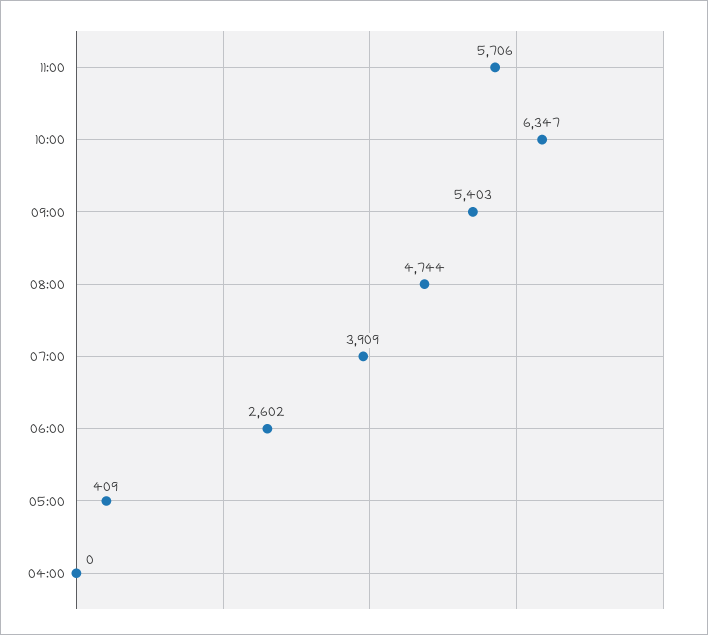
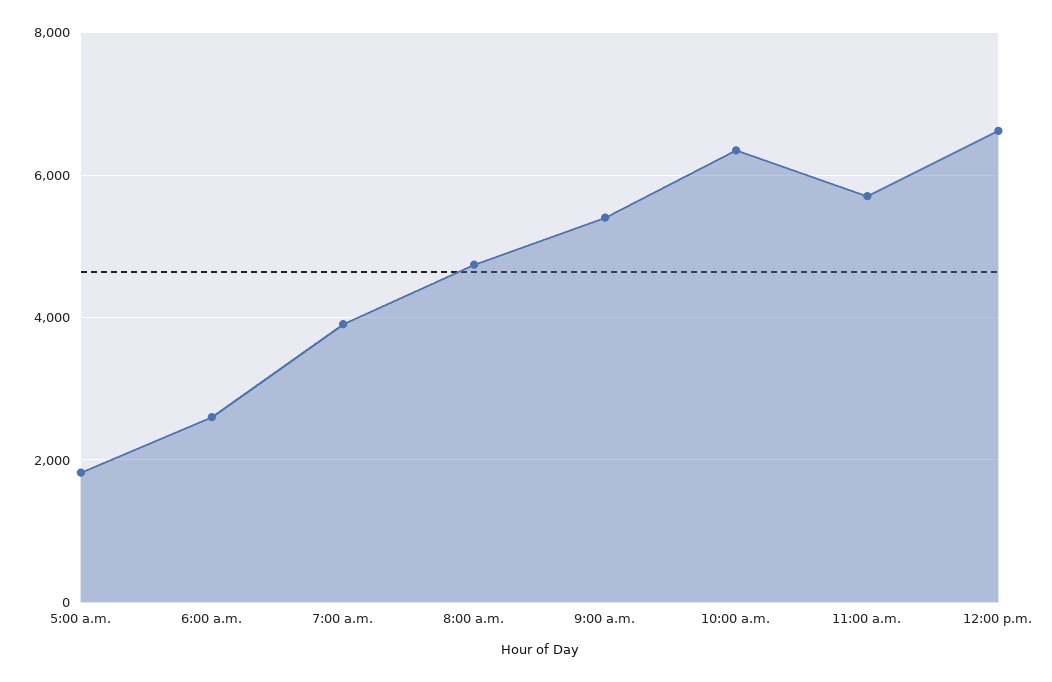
05:00: 409 -> 1800
04:00: 0 -> none
12:00 p.m.: none -> 6600

